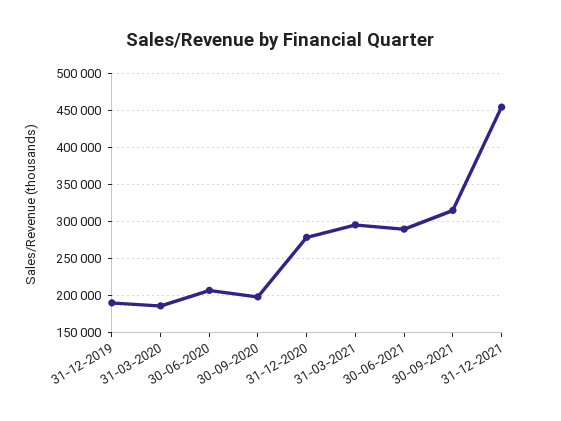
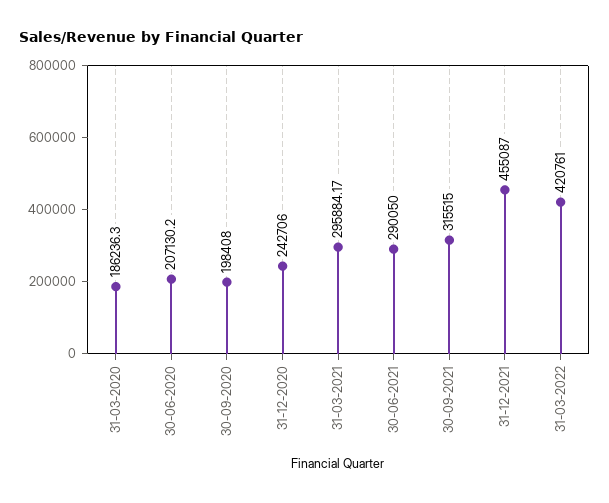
31-12-2019: 190000 -> none
31-12-2020: 280000 -> 242706
31-03-2022: none -> 420761

